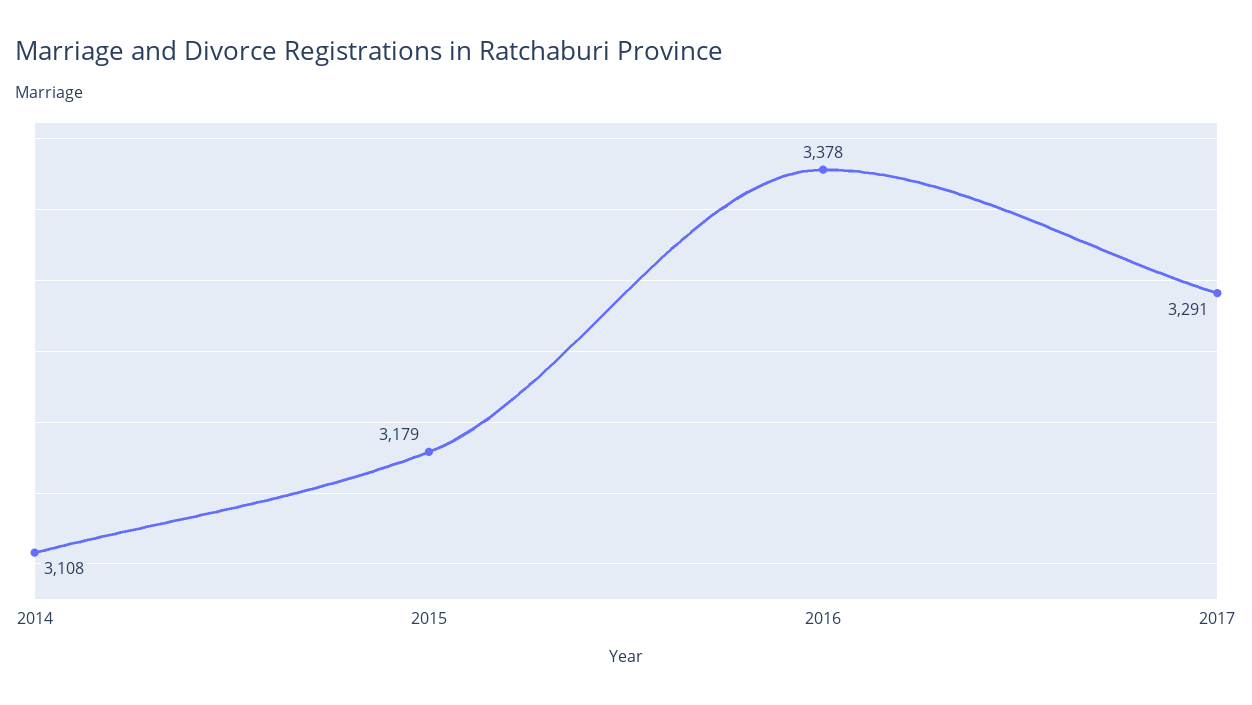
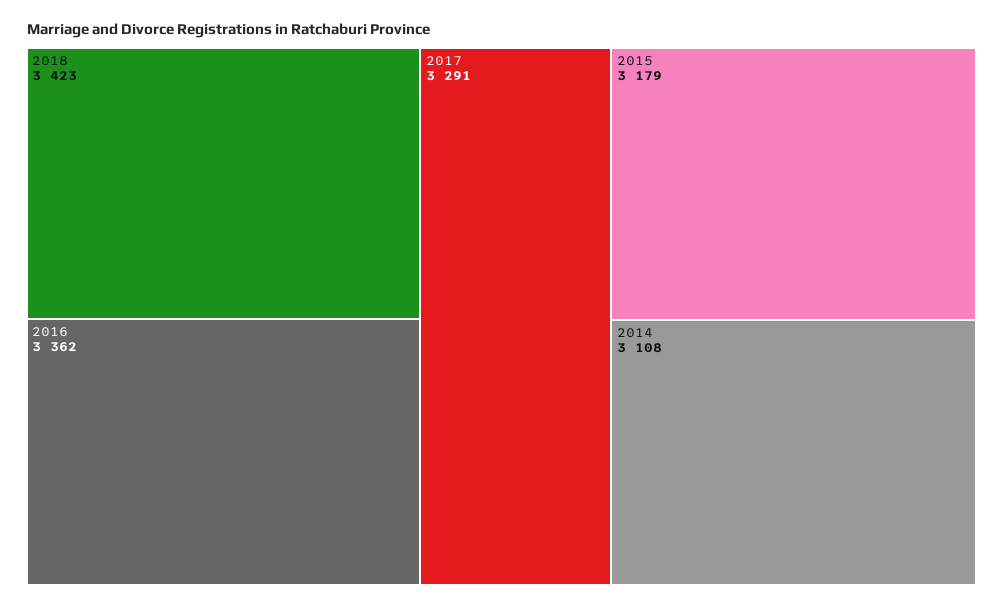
2016: 3378 -> 3362
2018: none -> 3423

